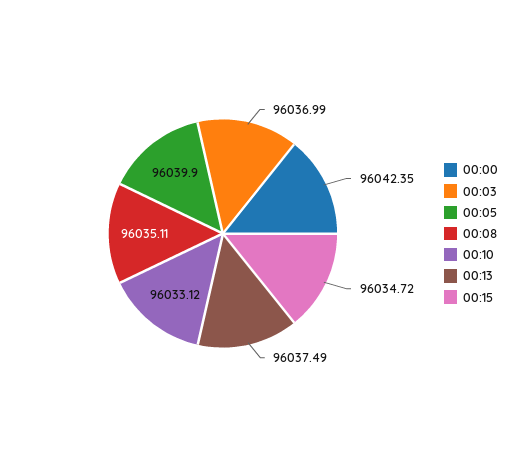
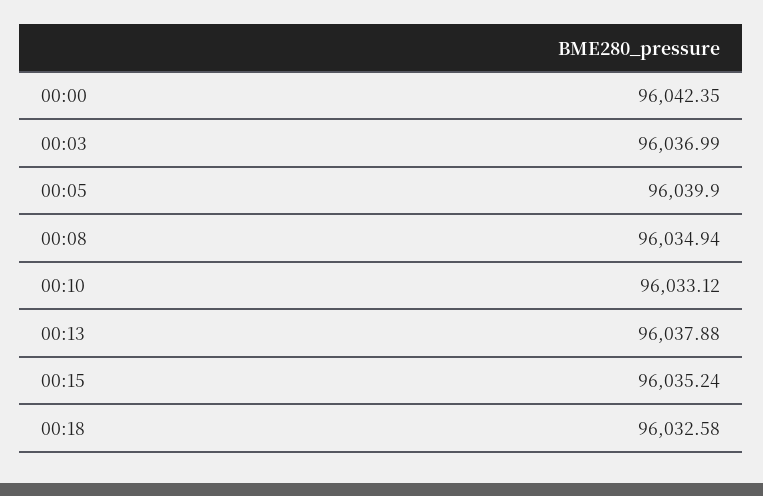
00:08: 96035.11 -> 96034.94
00:13: 96037.49 -> 96037.88
00:15: 96034.72 -> 96035.24
00:18: none -> 96032.58

